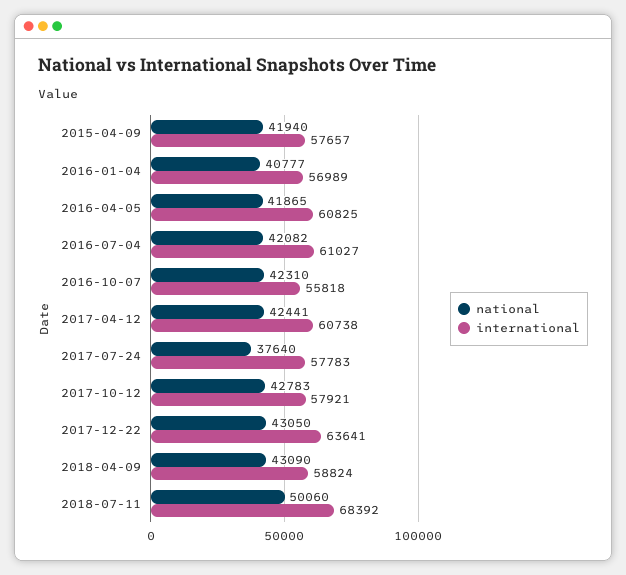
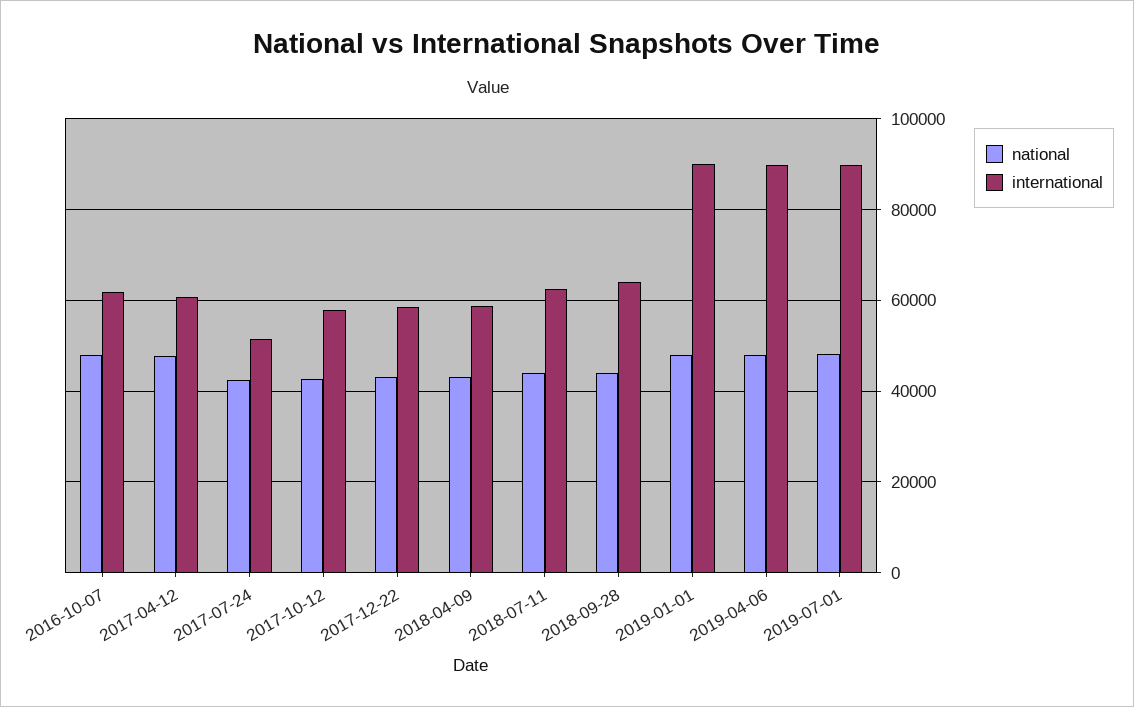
national, 2015-04-09: 41940 -> none
international, 2015-04-09: 57657 -> none
national, 2016-01-04: 40777 -> none
international, 2016-01-04: 56989 -> none
national, 2016-04-05: 41865 -> none
international, 2016-04-05: 60825 -> none
national, 2016-07-04: 42082 -> none
international, 2016-07-04: 61027 -> none
national, 2016-10-07: 42310 -> 48000
international, 2016-10-07: 55818 -> 62000
national, 2017-04-12: 42441 -> 48000
national, 2017-07-24: 37640 -> 42000
international, 2017-07-24: 57783 -> 52000
international, 2017-12-22: 63641 -> 58000
national, 2018-07-11: 50060 -> 44000
international, 2018-07-11: 68392 -> 62000
national, 2018-09-28: none -> 44000
international, 2018-09-28: none -> 64000
national, 2019-01-01: none -> 48000
international, 2019-01-01: none -> 90000
national, 2019-04-06: none -> 48000
international, 2019-04-06: none -> 90000
national, 2019-07-01: none -> 48000
international, 2019-07-01: none -> 90000

